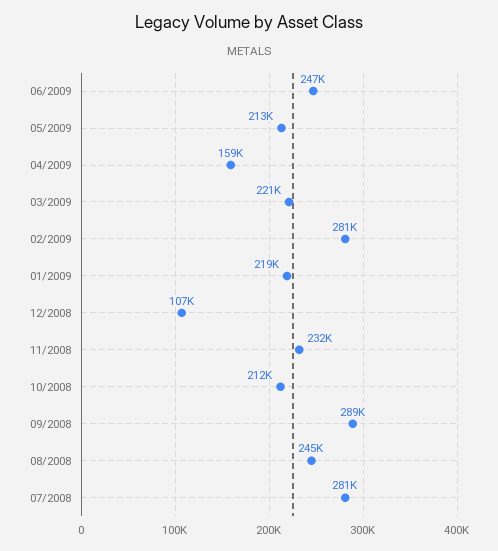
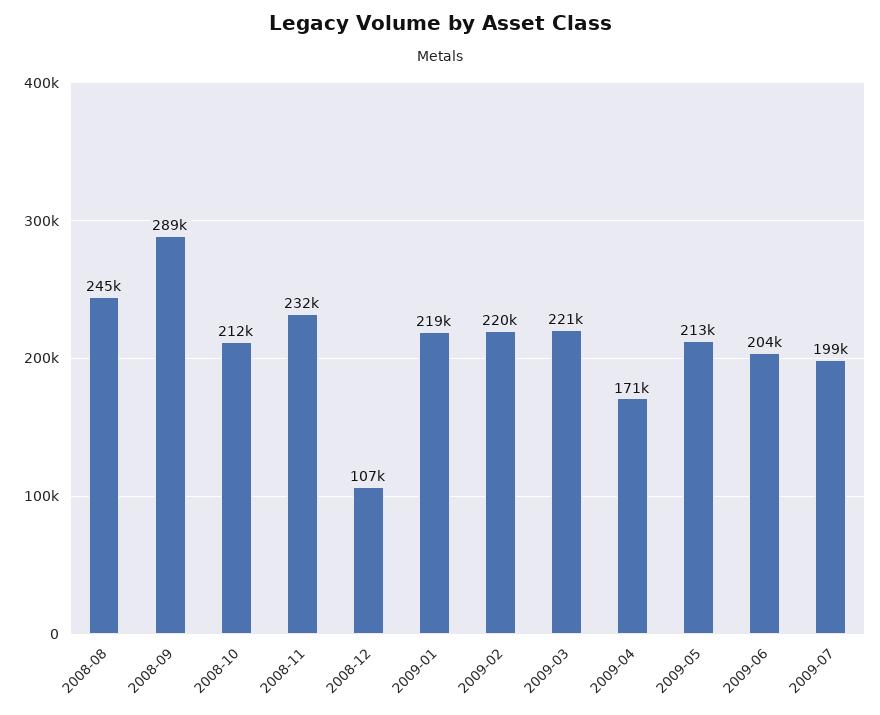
06/2009: 247000 -> 204000
04/2009: 159000 -> 171000
02/2009: 281000 -> 220000
07/2008: 281000 -> none
2009-07: none -> 199000

